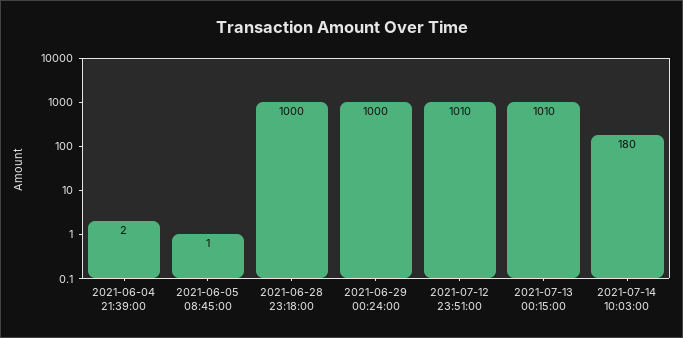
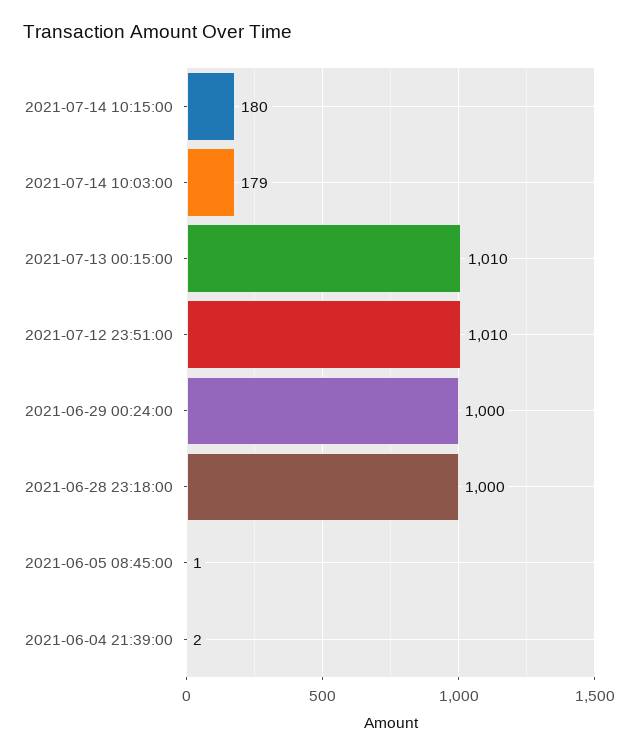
2021-07-14 10:03:00: 180 -> 179
2021-07-14 10:15:00: none -> 180

